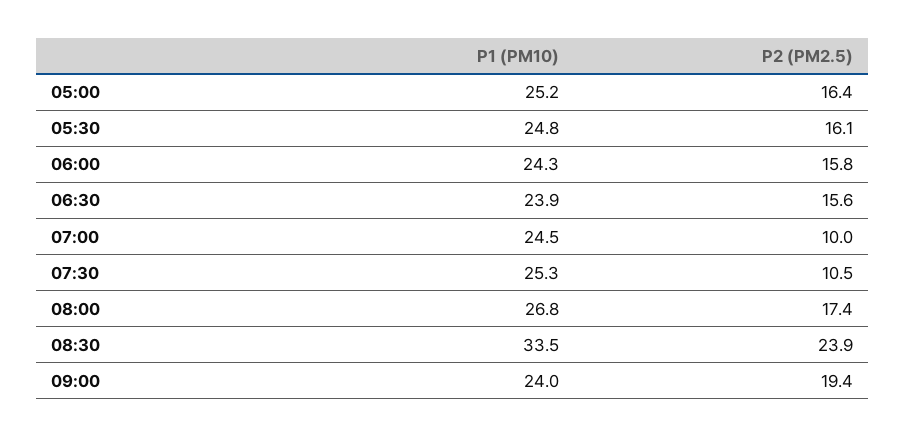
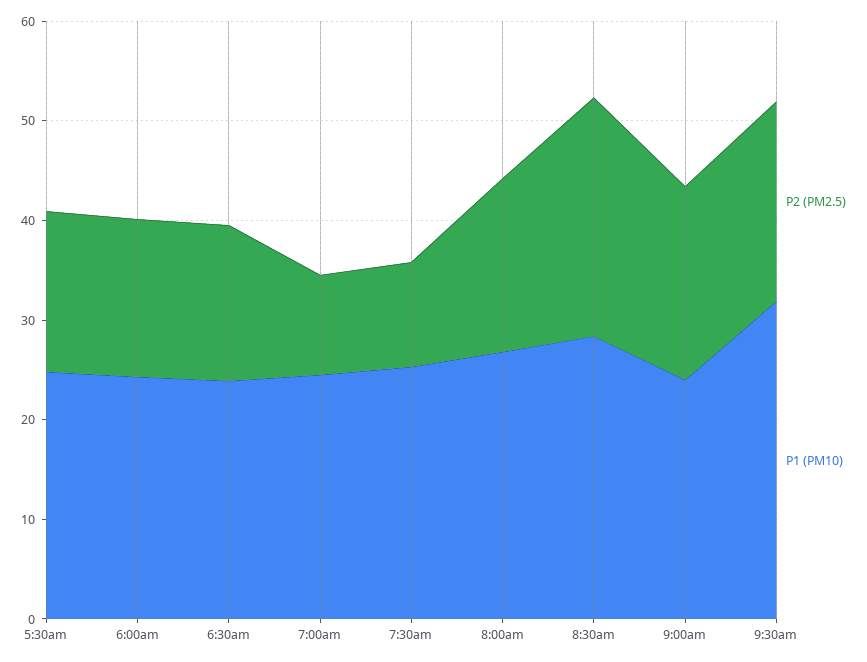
P1 (PM10), 05:00: 25.2 -> none
P2 (PM2.5), 05:00: 16.4 -> none
P1 (PM10), 08:30: 33.5 -> 28
P2 (PM2.5), 9:30am: none -> 20
P1 (PM10), 9:30am: none -> 32

